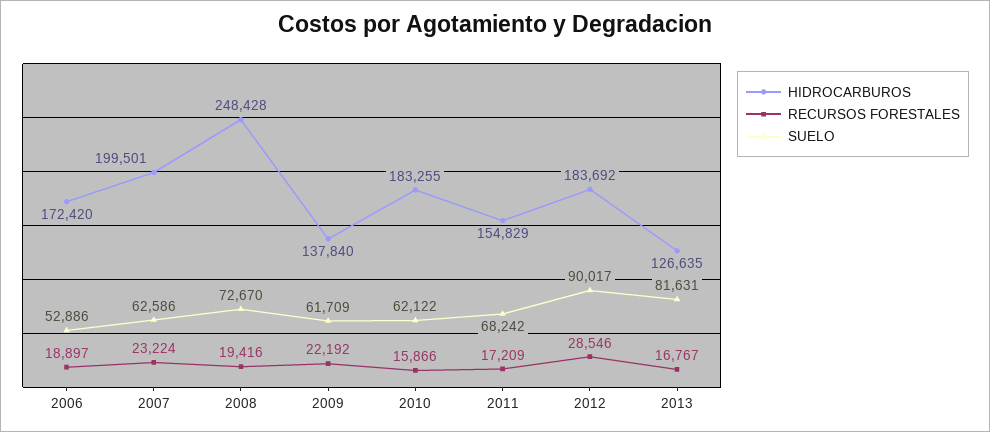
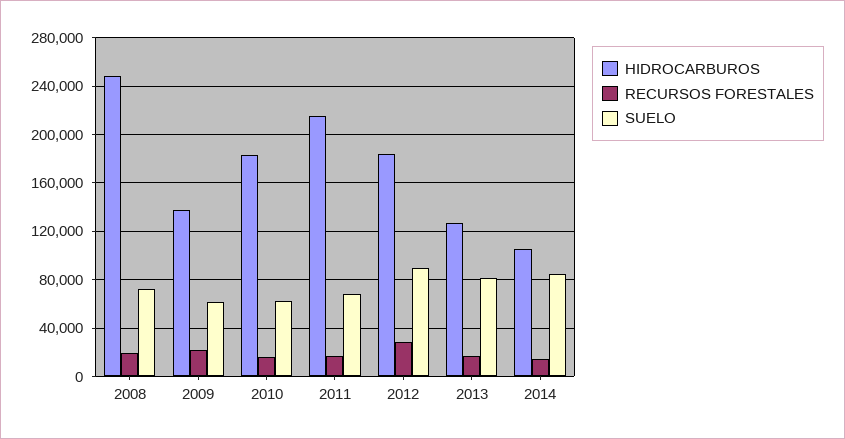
HIDROCARBUROS, 2006: 172420 -> none
RECURSOS FORESTALES, 2006: 18897 -> none
SUELO, 2006: 52886 -> none
HIDROCARBUROS, 2007: 199501 -> none
RECURSOS FORESTALES, 2007: 23224 -> none
SUELO, 2007: 62586 -> none
HIDROCARBUROS, 2011: 154829 -> 215000
HIDROCARBUROS, 2014: none -> 105000
RECURSOS FORESTALES, 2014: none -> 15000
SUELO, 2014: none -> 85000

